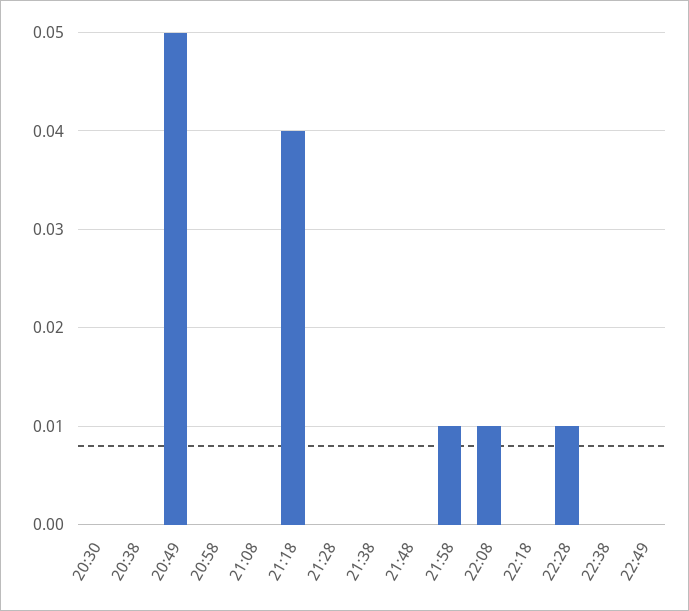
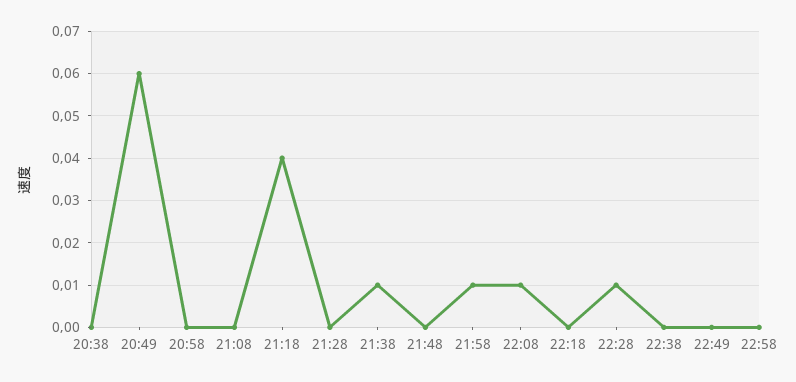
20:30: 0 -> none
20:49: 0.05 -> 0.06
21:38: 0 -> 0.01
22:58: none -> 0

